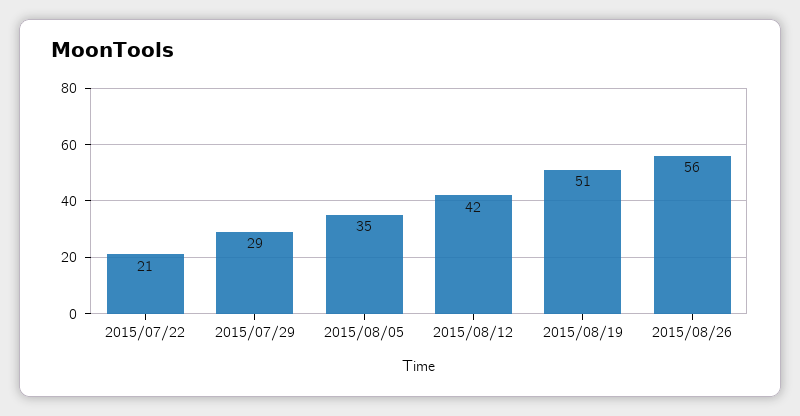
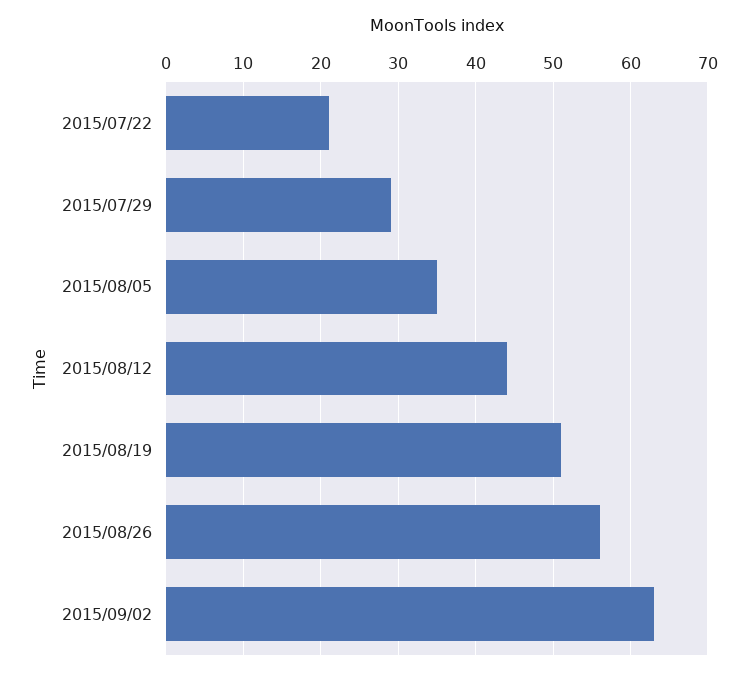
2015/08/12: 42 -> 44
2015/09/02: none -> 63

